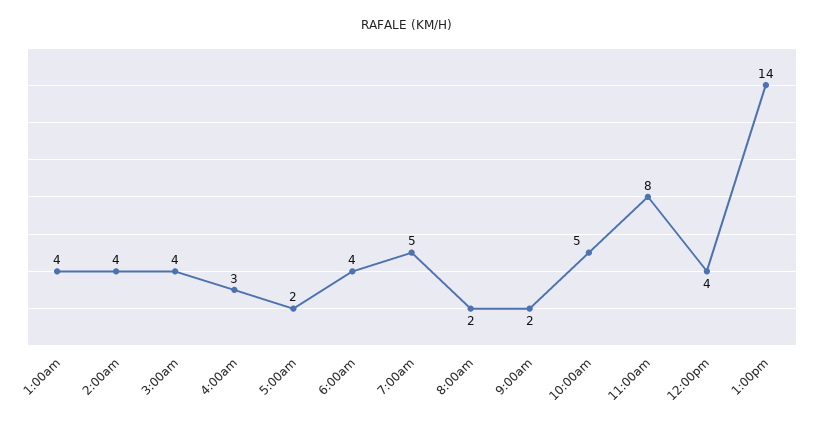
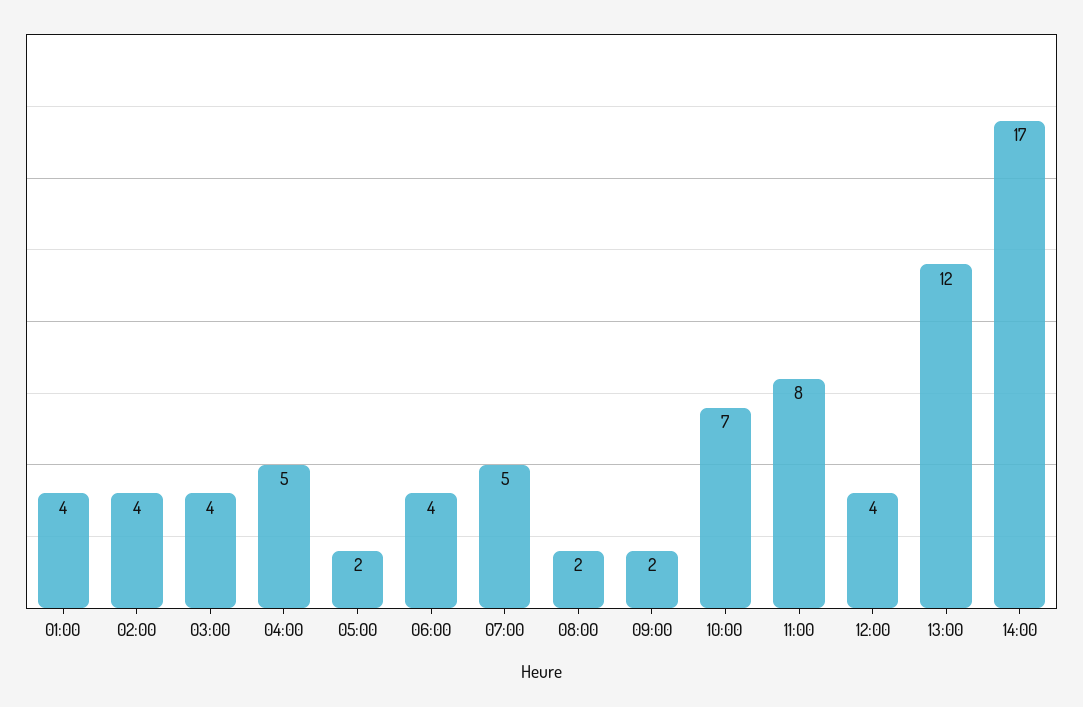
4:00am: 3 -> 5
10:00am: 5 -> 7
1:00pm: 14 -> 12
14:00: none -> 17

